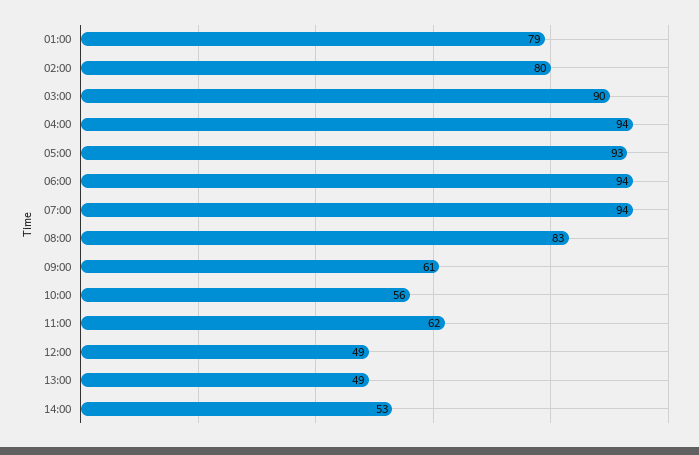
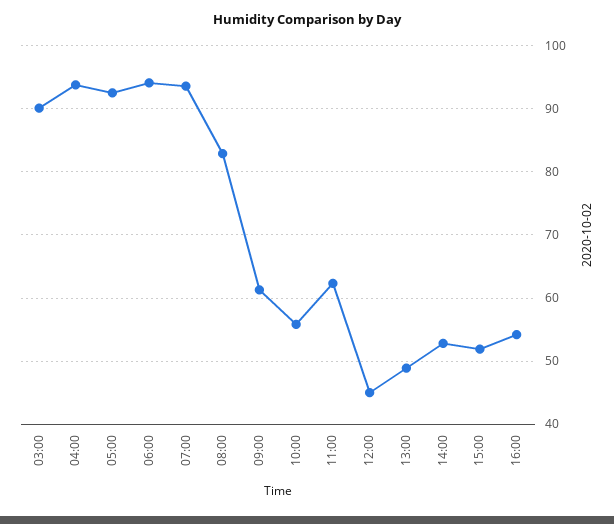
01:00: 79 -> none
02:00: 80 -> none
12:00: 49 -> 45
15:00: none -> 52
16:00: none -> 54

